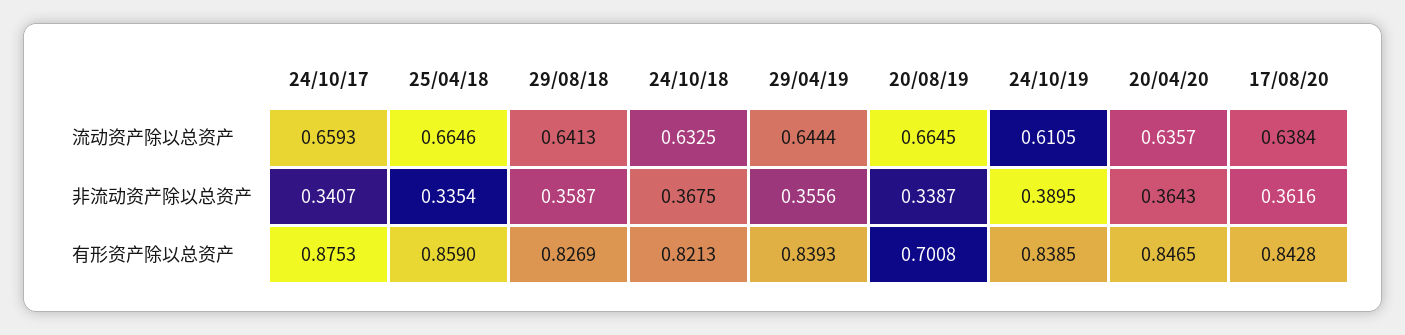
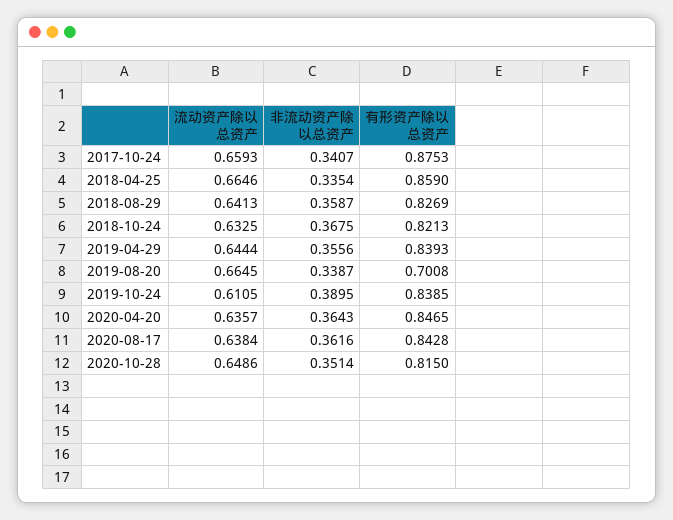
2020-10-28, 流动资产除以总资产: none -> 0.6486
2020-10-28, 非流动资产除以总资产: none -> 0.3514
2020-10-28, 有形资产除以总资产: none -> 0.815

